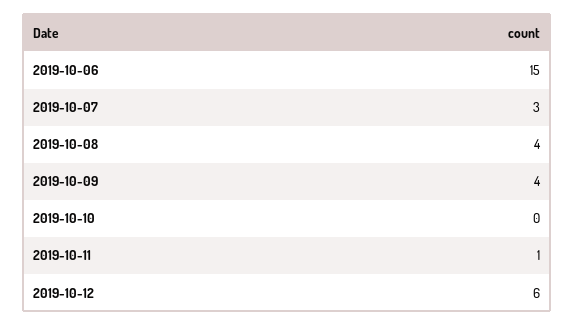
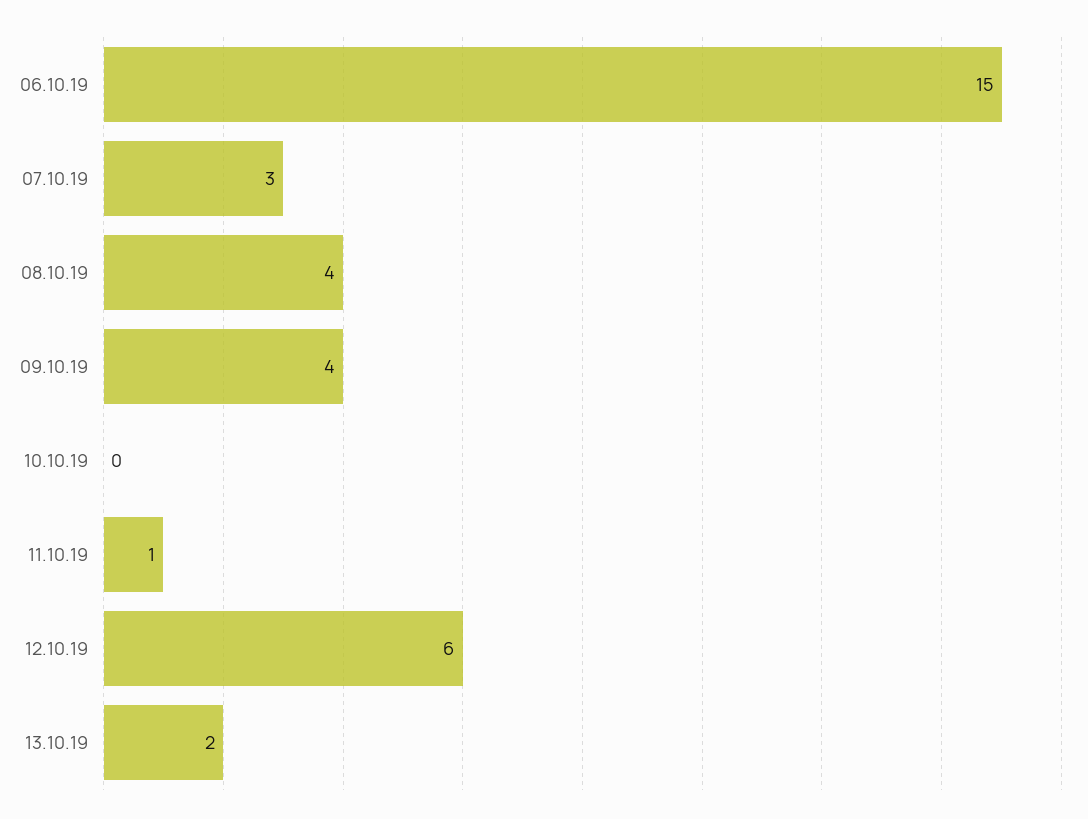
13.10.19: none -> 2

